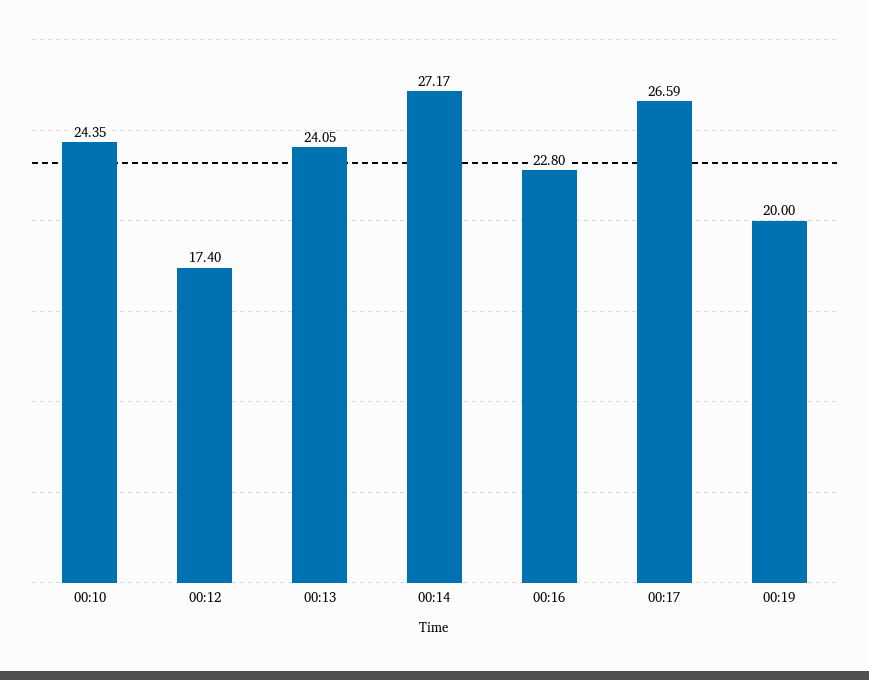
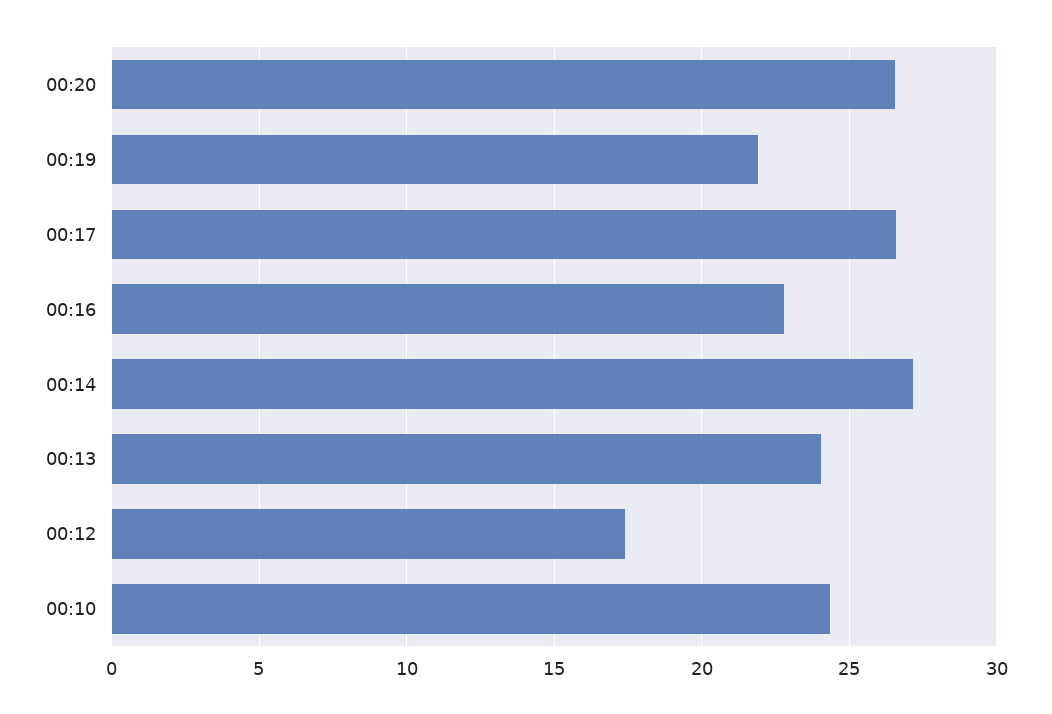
00:19: 20 -> 22
00:20: none -> 26.5

